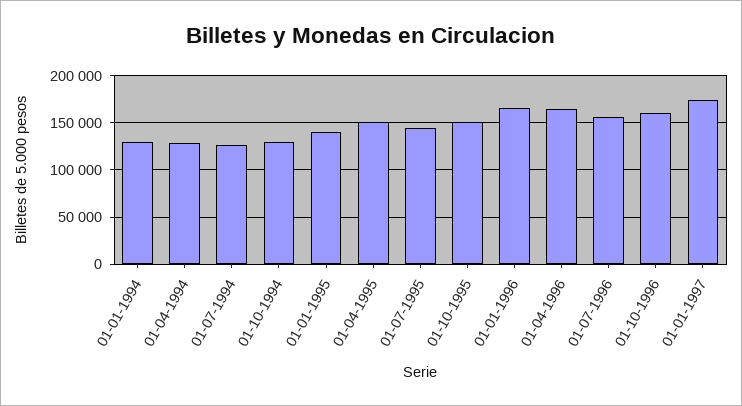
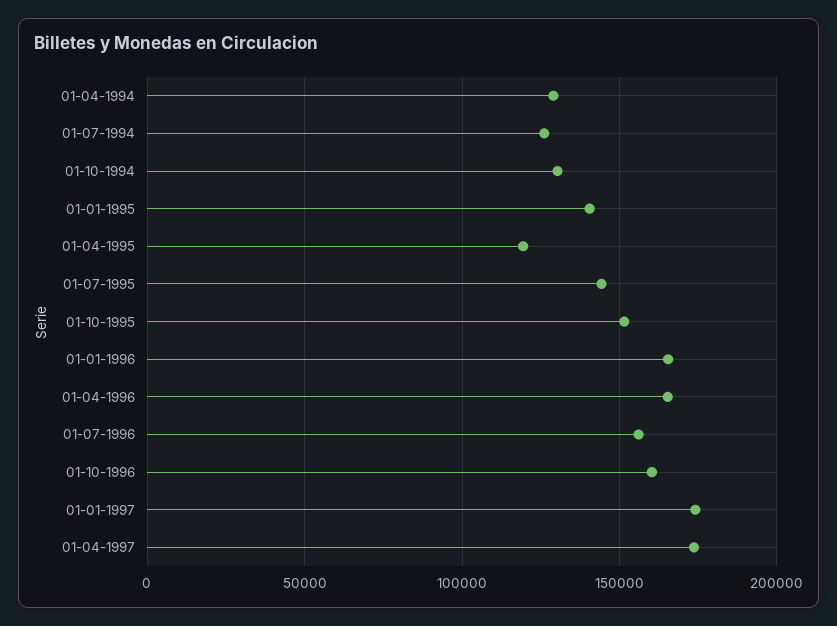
01-01-1994: 130000 -> none
01-04-1995: 150000 -> 120000
01-04-1997: none -> 175000

